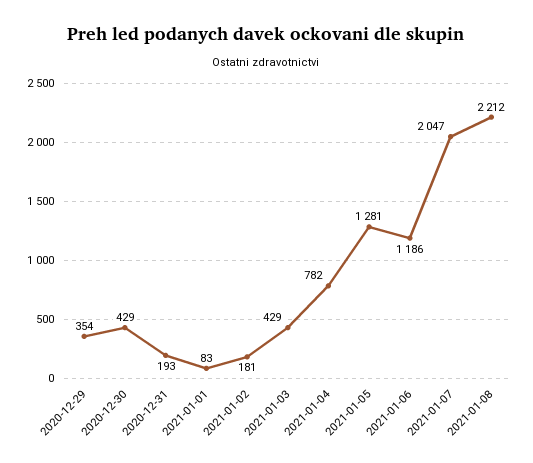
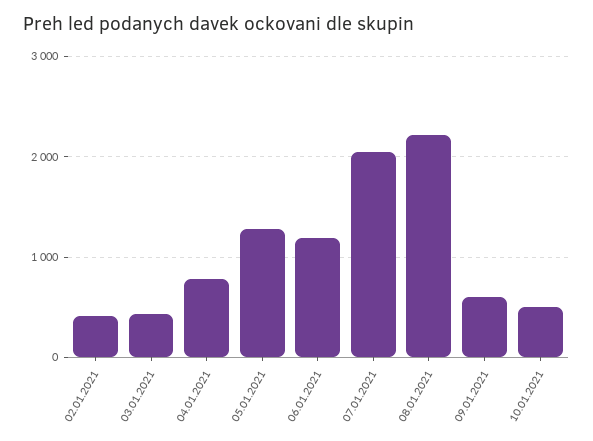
2020-12-29: 354 -> none
2020-12-30: 429 -> none
2020-12-31: 193 -> none
2021-01-01: 83 -> none
2021-01-02: 181 -> 400
09.01.2021: none -> 600
10.01.2021: none -> 500

